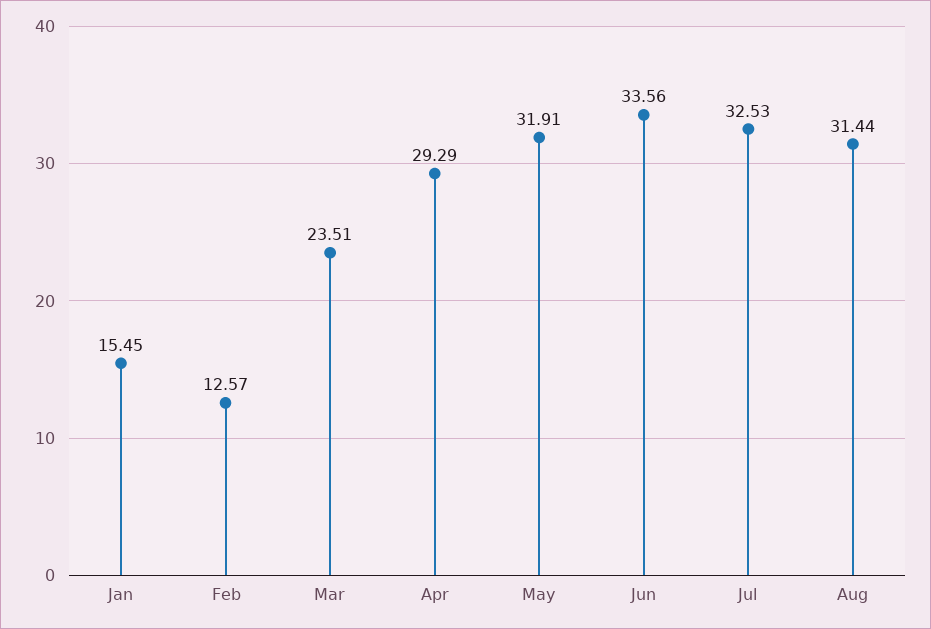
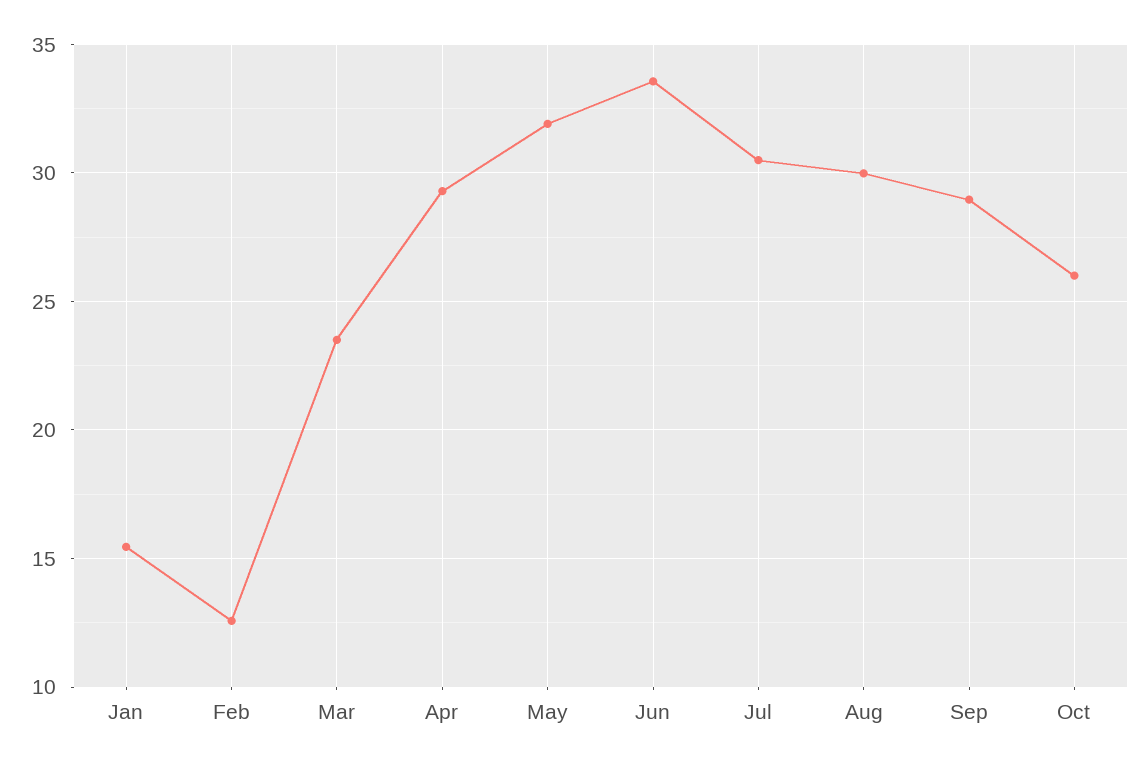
Jul: 32.53 -> 30.5
Aug: 31.44 -> 30
Sep: none -> 29
Oct: none -> 26

